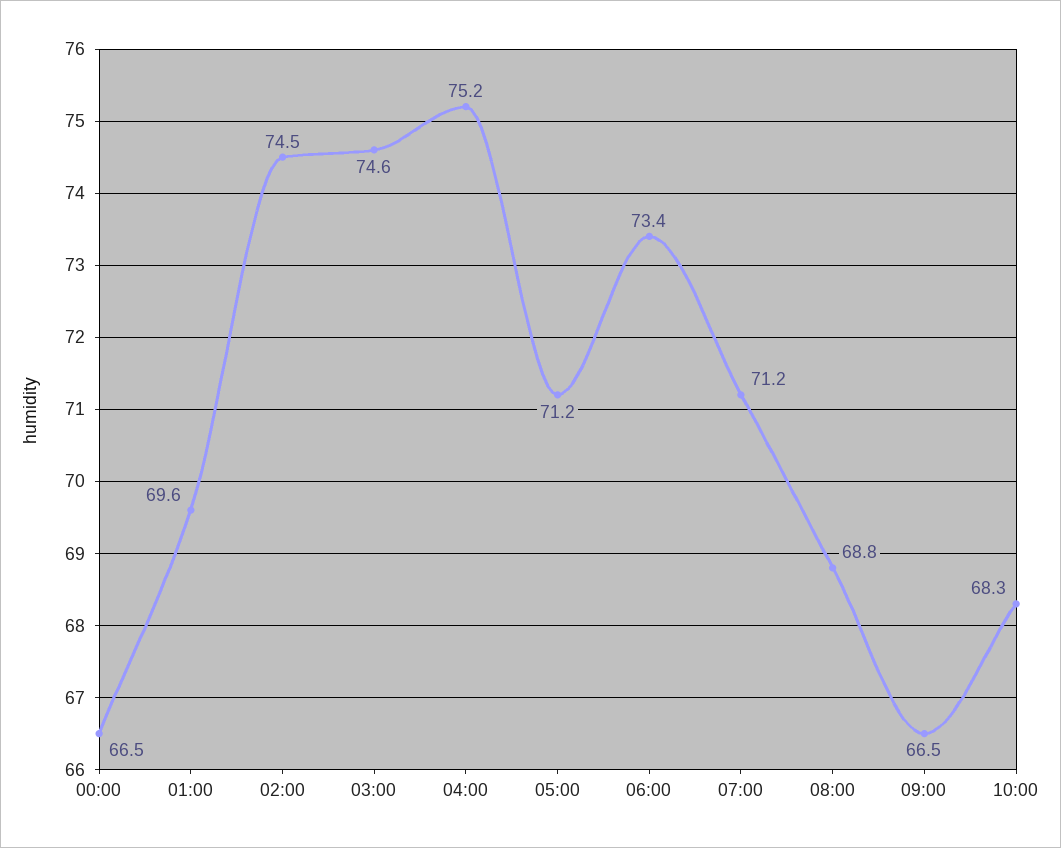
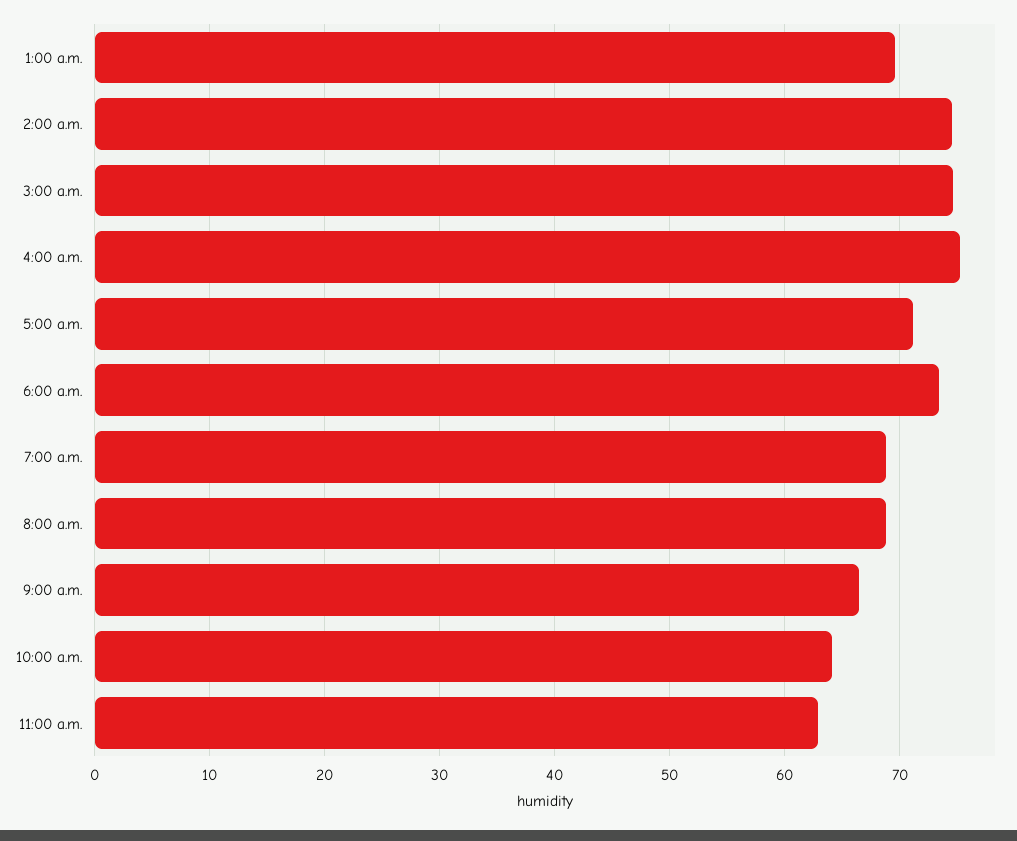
00:00: 66.5 -> none
07:00: 71.2 -> 69
10:00: 68.3 -> 64
11:00 a.m.: none -> 63

